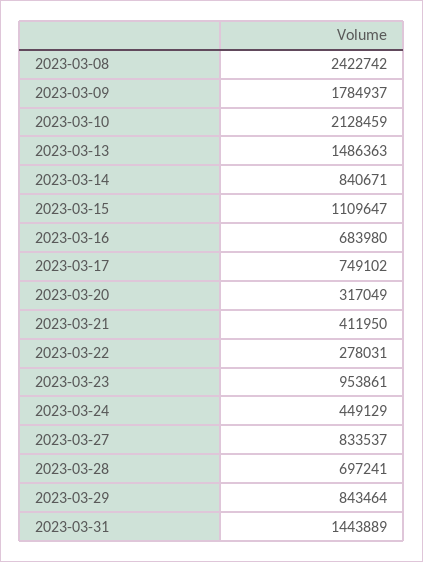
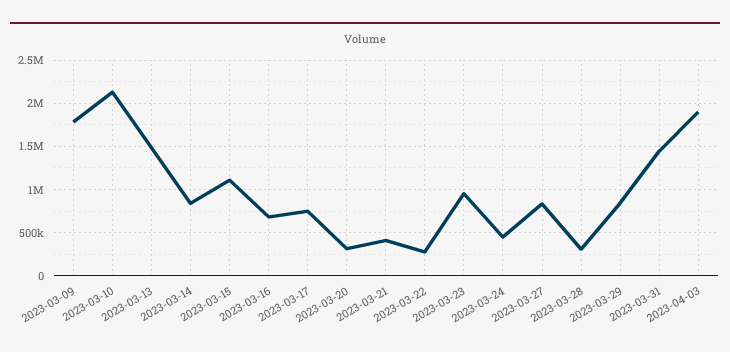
2023-03-08: 2422742 -> none
2023-03-28: 697241 -> 300000
2023-04-03: none -> 1900000

